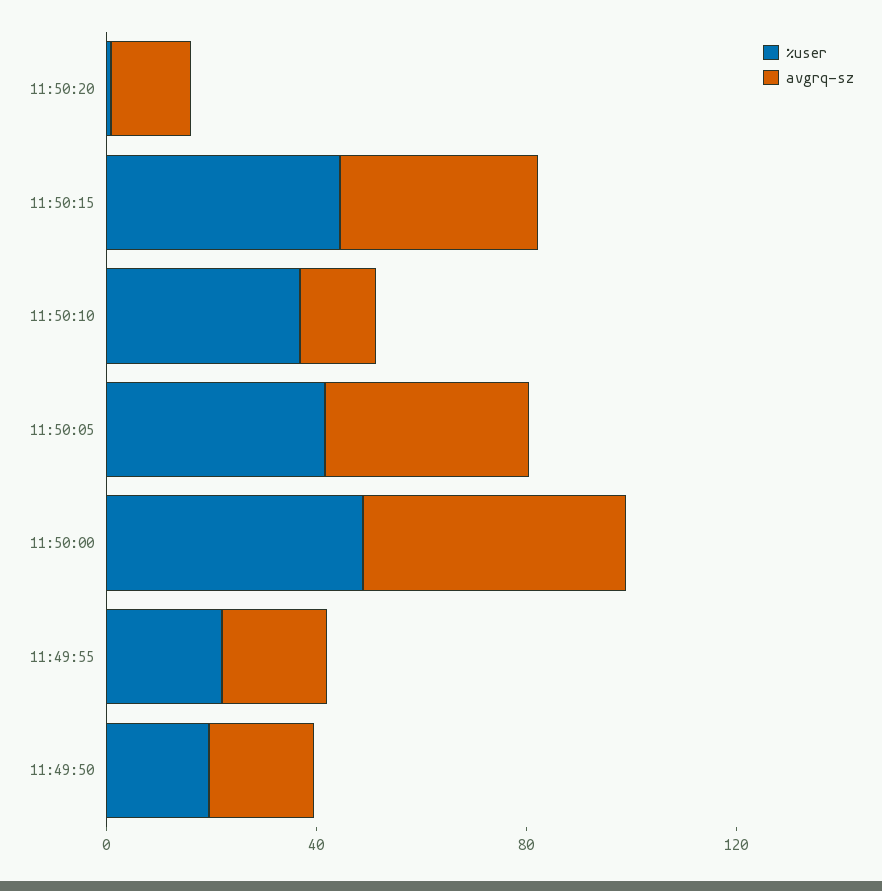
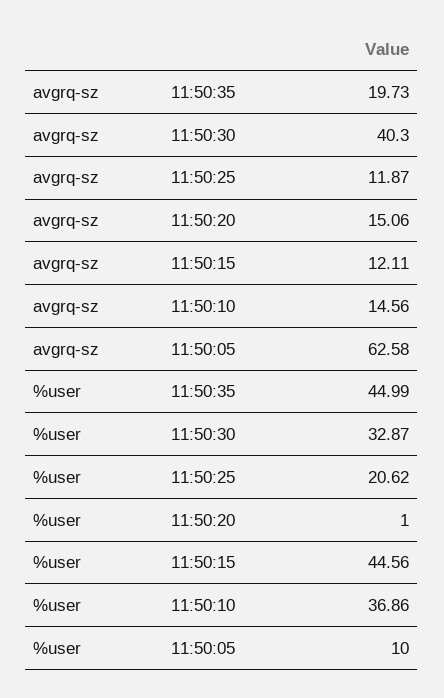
avgrq-sz, 11:50:15: 40 -> 12.11
%user, 11:50:05: 40 -> 10
avgrq-sz, 11:50:05: 40 -> 62.58
%user, 11:50:00: 50 -> none
avgrq-sz, 11:50:00: 50 -> none
%user, 11:49:55: 20 -> none
avgrq-sz, 11:49:55: 20 -> none
%user, 11:49:50: 20 -> none
avgrq-sz, 11:49:50: 20 -> none
avgrq-sz, 11:50:35: none -> 19.73
avgrq-sz, 11:50:30: none -> 40.3
avgrq-sz, 11:50:25: none -> 11.87
%user, 11:50:35: none -> 44.99
%user, 11:50:30: none -> 32.87
%user, 11:50:25: none -> 20.62

